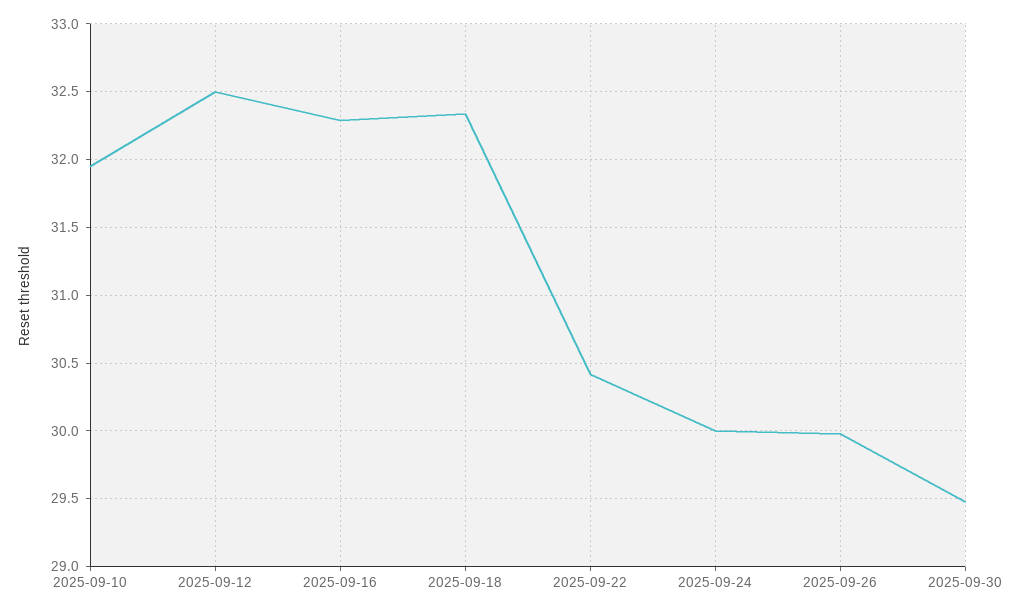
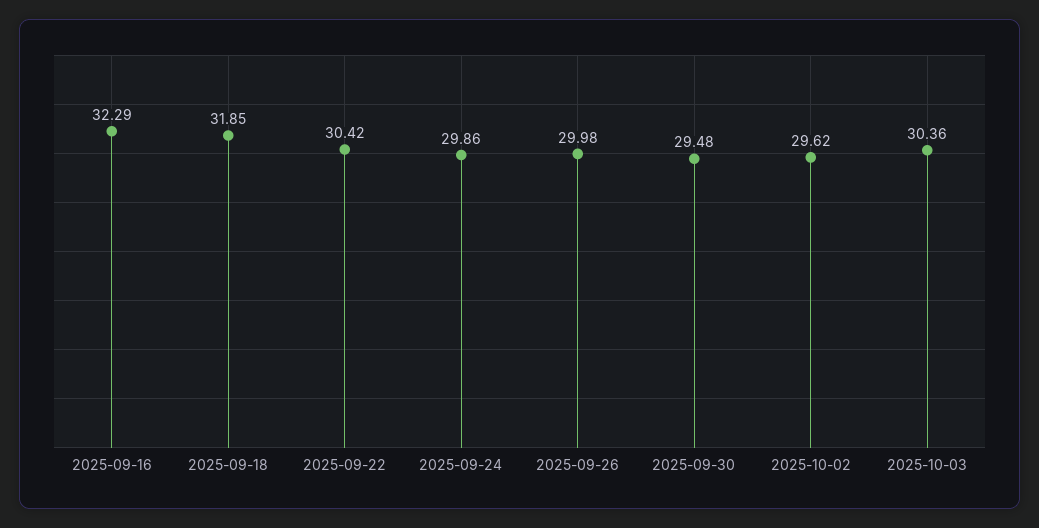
2025-09-10: 31.95 -> none
2025-09-12: 32.5 -> none
2025-09-18: 32.35 -> 31.85
2025-09-24: 30 -> 29.86
2025-10-02: none -> 29.62
2025-10-03: none -> 30.36

